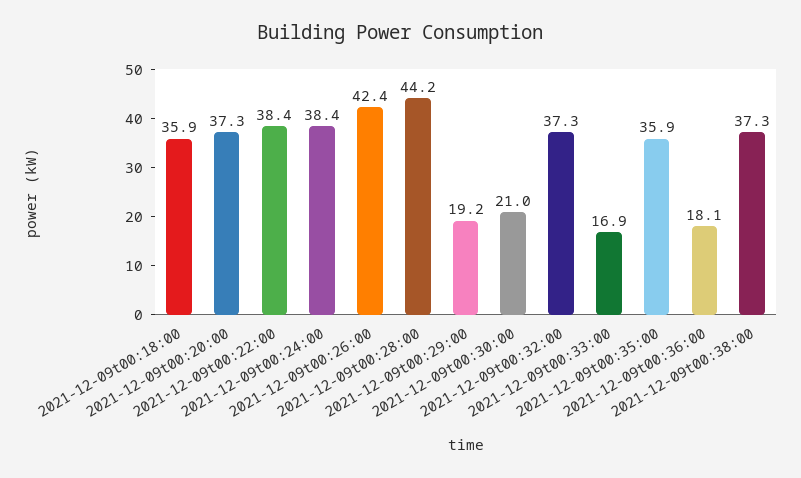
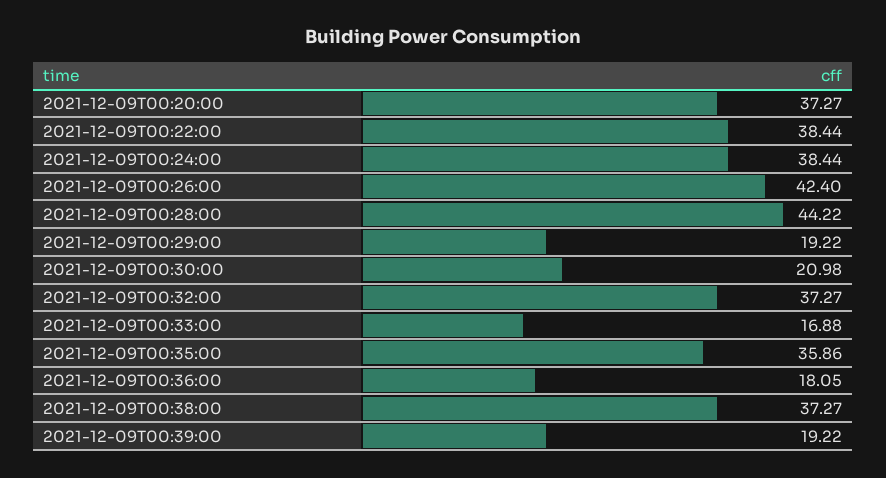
2021-12-09t00:18:00: 35.9 -> none
2021-12-09T00:39:00: none -> 19.22

